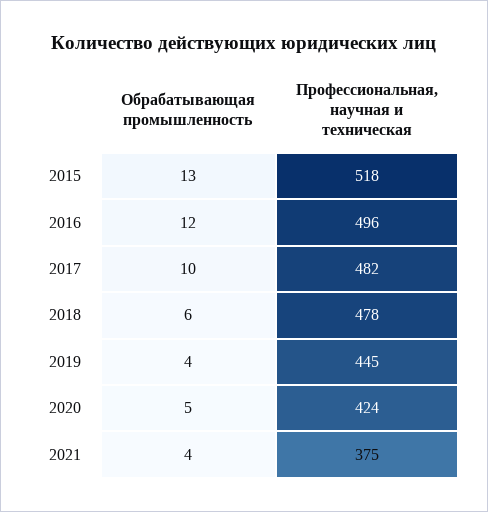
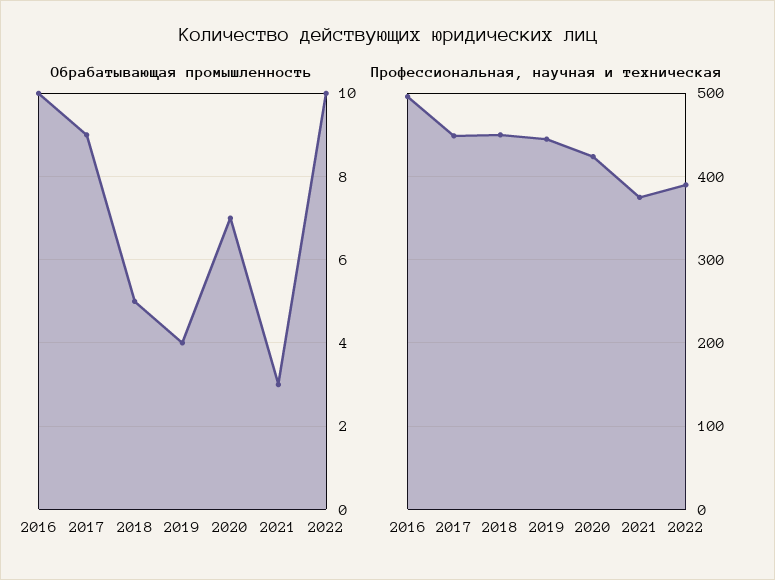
Обрабатывающая промышленность, 2015: 13 -> none
Профессиональная, научная и техническая, 2015: 518 -> none
Обрабатывающая промышленность, 2016: 12 -> 10
Обрабатывающая промышленность, 2017: 10 -> 9
Профессиональная, научная и техническая, 2017: 482 -> 450
Обрабатывающая промышленность, 2018: 6 -> 5
Профессиональная, научная и техническая, 2018: 478 -> 450
Обрабатывающая промышленность, 2020: 5 -> 7
Обрабатывающая промышленность, 2021: 4 -> 3
Обрабатывающая промышленность, 2022: none -> 10
Профессиональная, научная и техническая, 2022: none -> 390

